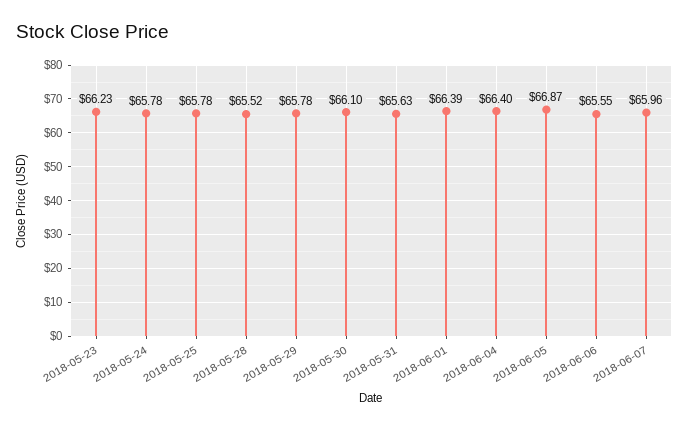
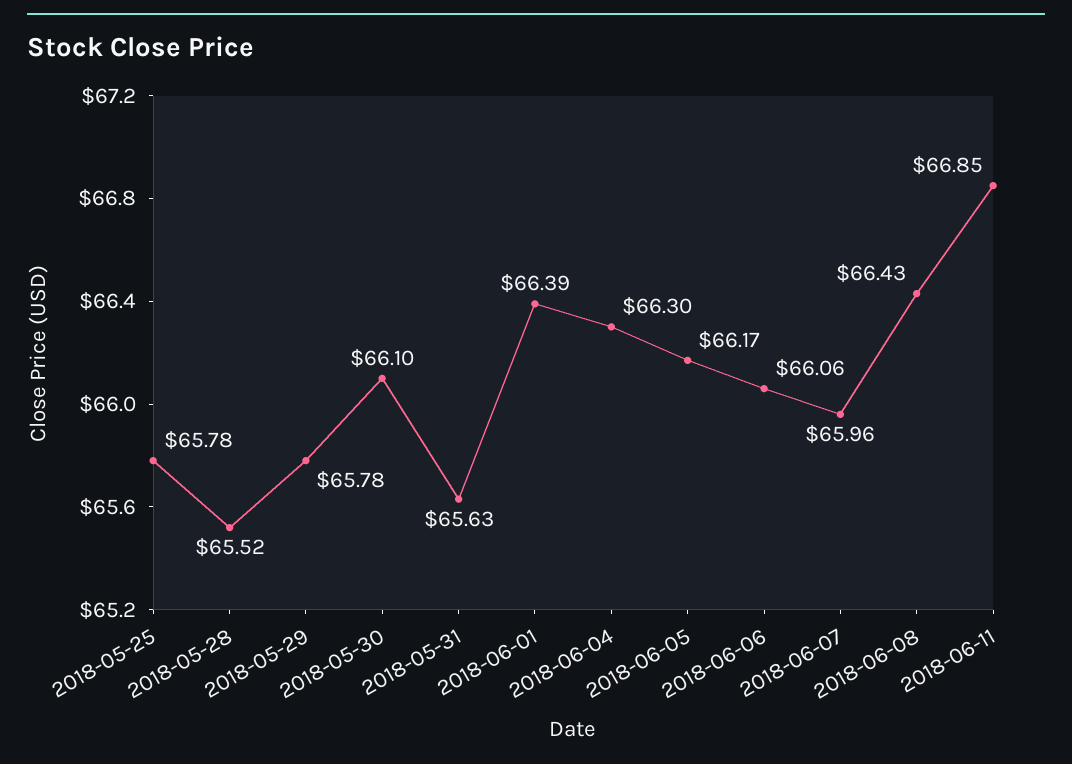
2018-05-23: 66.23 -> none
2018-05-24: 65.78 -> none
2018-06-04: 66.4 -> 66.3
2018-06-05: 66.87 -> 66.17
2018-06-06: 65.55 -> 66.06
2018-06-08: none -> 66.43
2018-06-11: none -> 66.85

